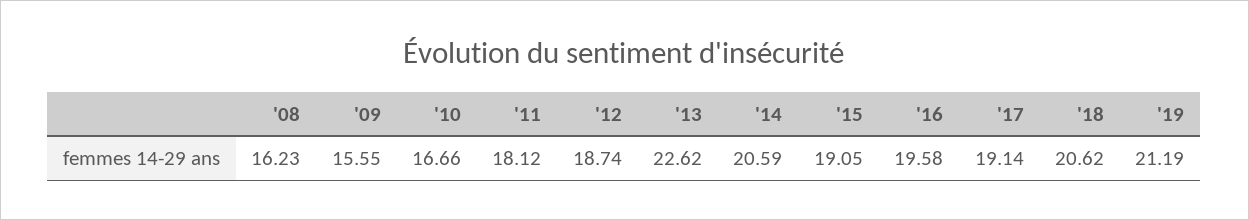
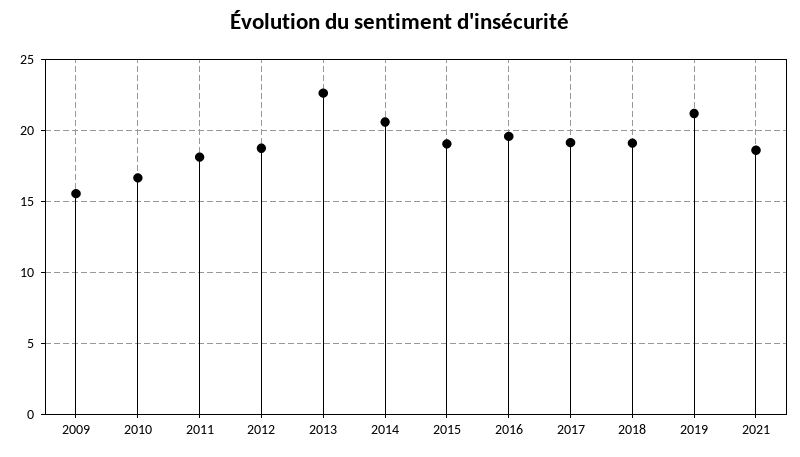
'08: 16.23 -> none
'18: 20.62 -> 19
2021: none -> 18.5

